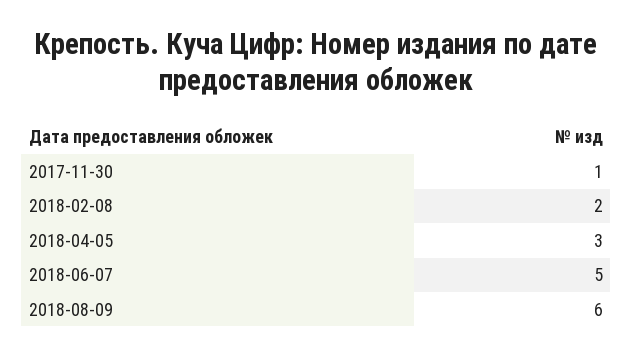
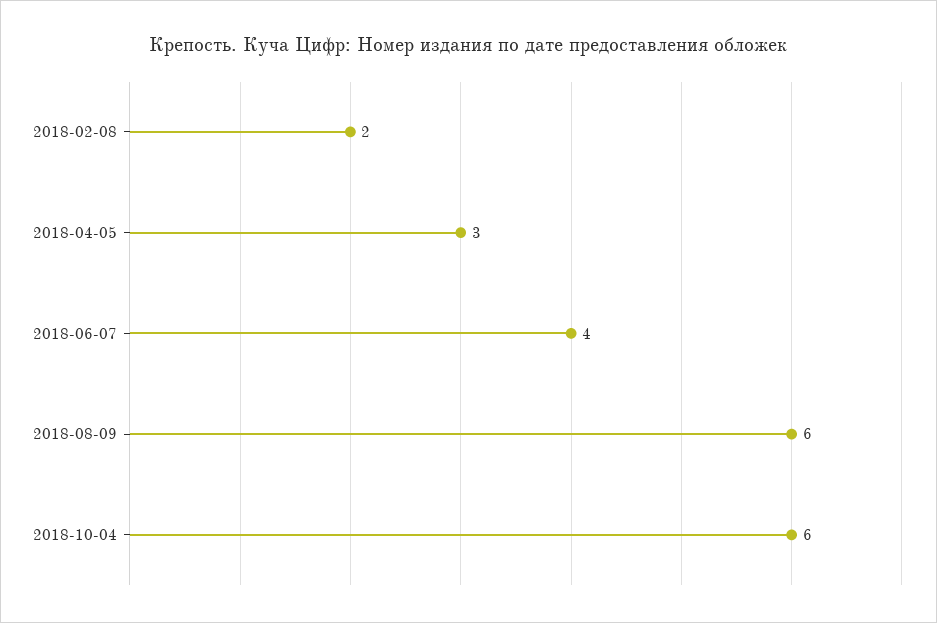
2017-11-30: 1 -> none
2018-06-07: 5 -> 4
2018-10-04: none -> 6

